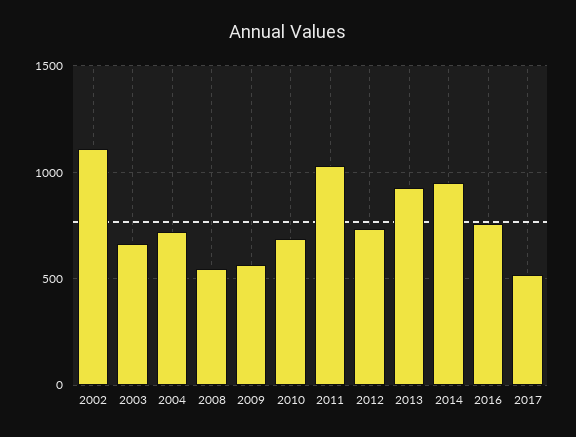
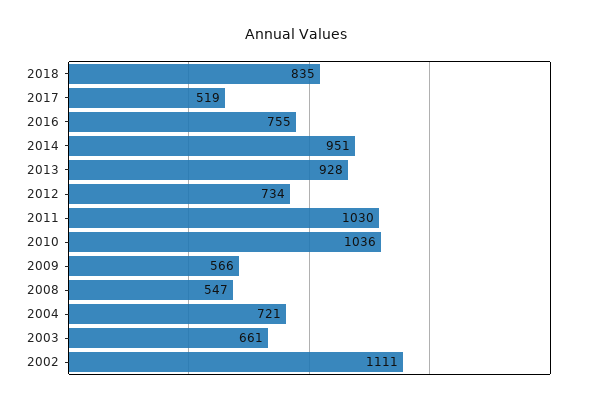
2010: 700 -> 1036
2018: none -> 835

